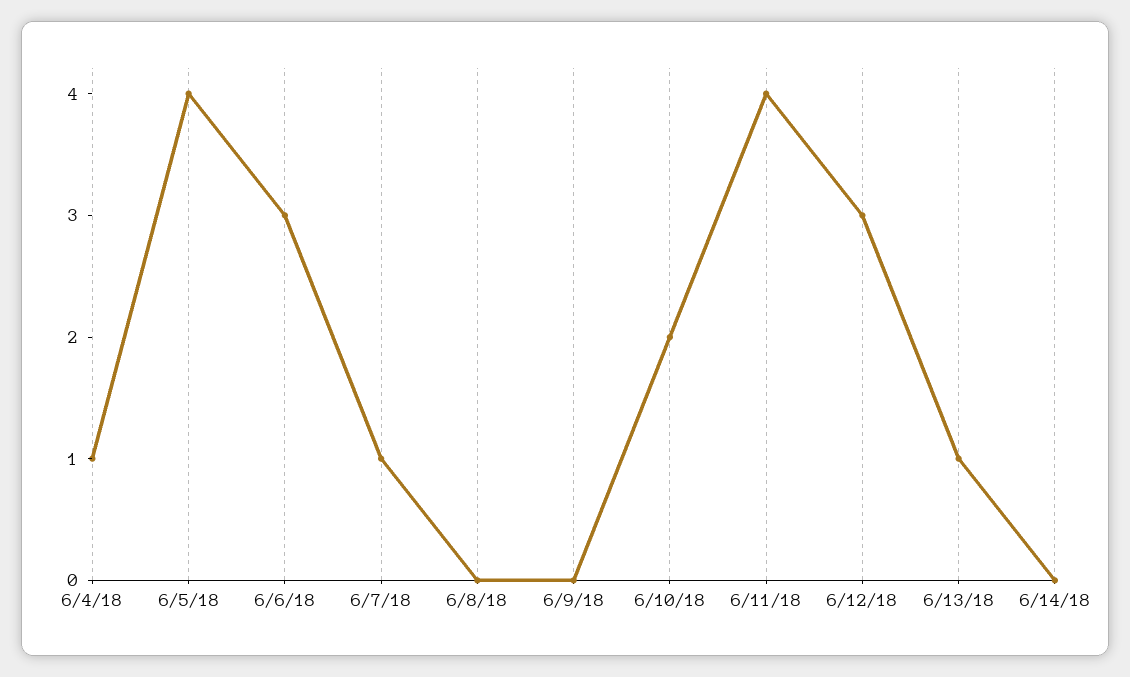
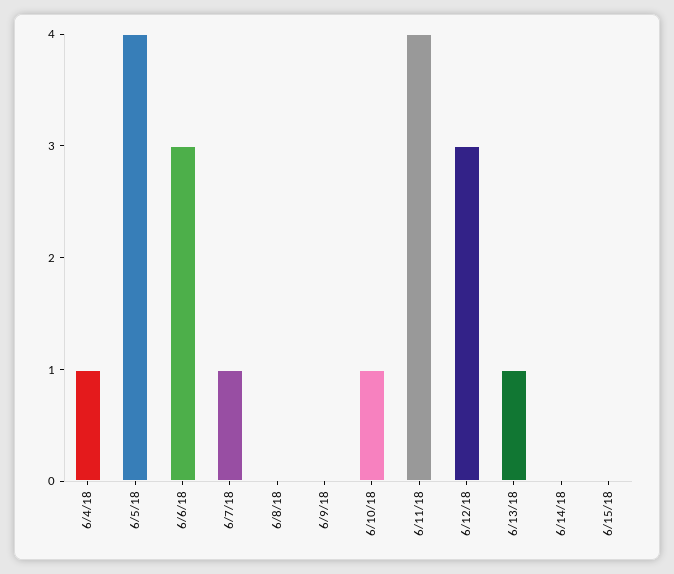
6/10/18: 2 -> 1
6/15/18: none -> 0

